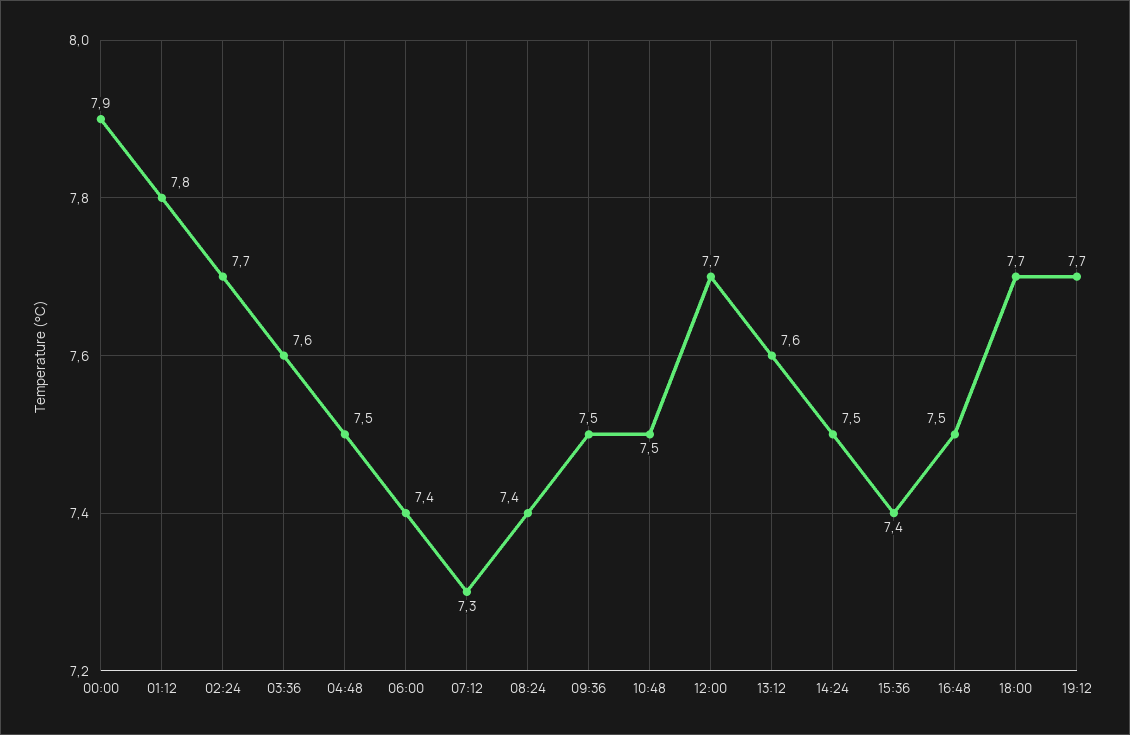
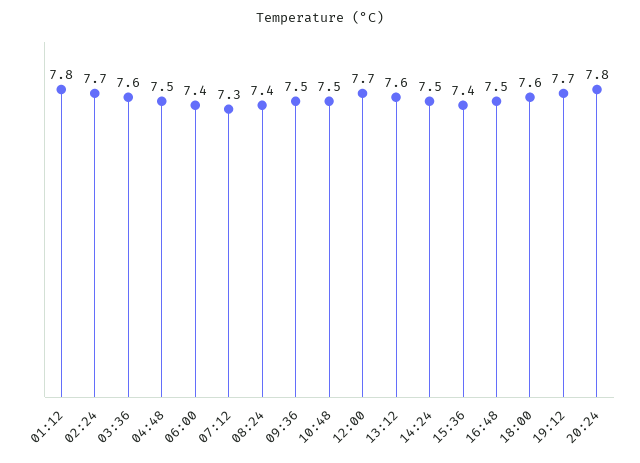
00:00: 7.9 -> none
18:00: 7.7 -> 7.6
20:24: none -> 7.8

